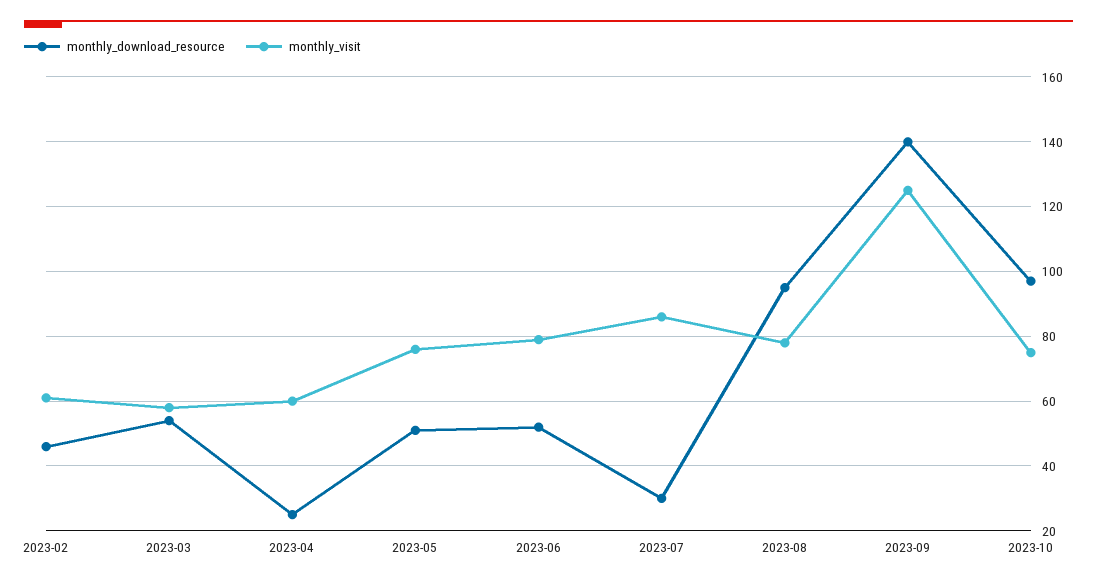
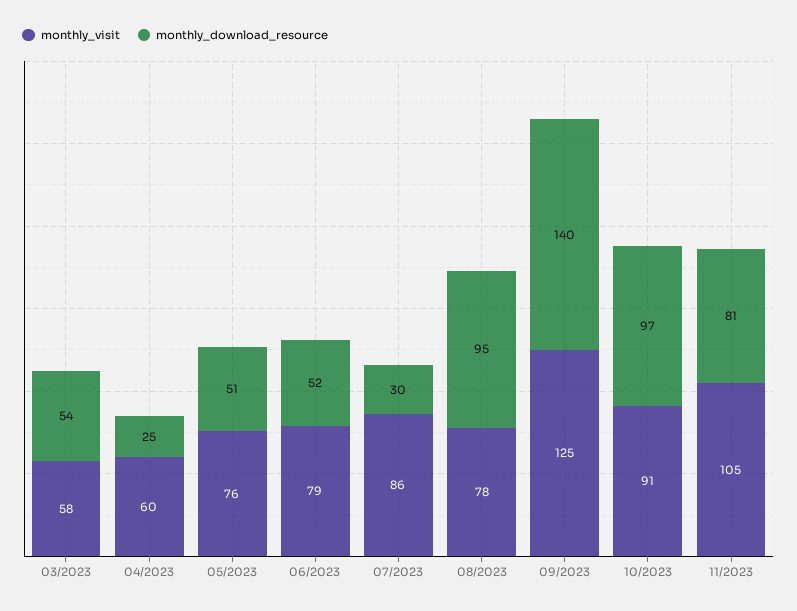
monthly_download_resource, 2023-02: 45 -> none
monthly_visit, 2023-02: 60 -> none
monthly_visit, 2023-10: 75 -> 91
monthly_visit, 11/2023: none -> 105
monthly_download_resource, 11/2023: none -> 81

